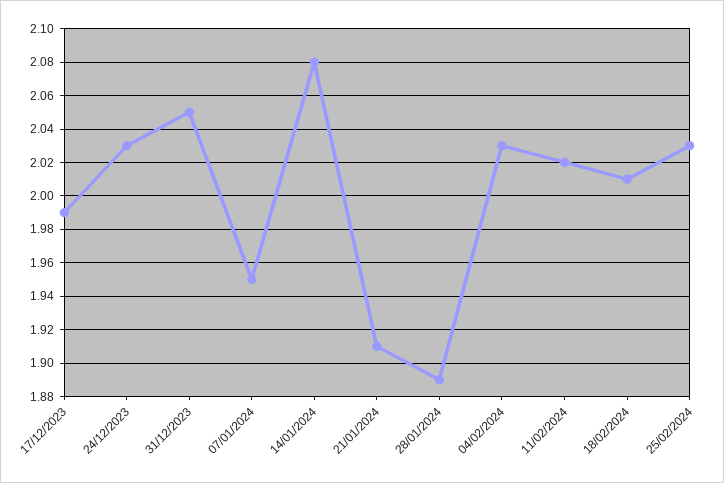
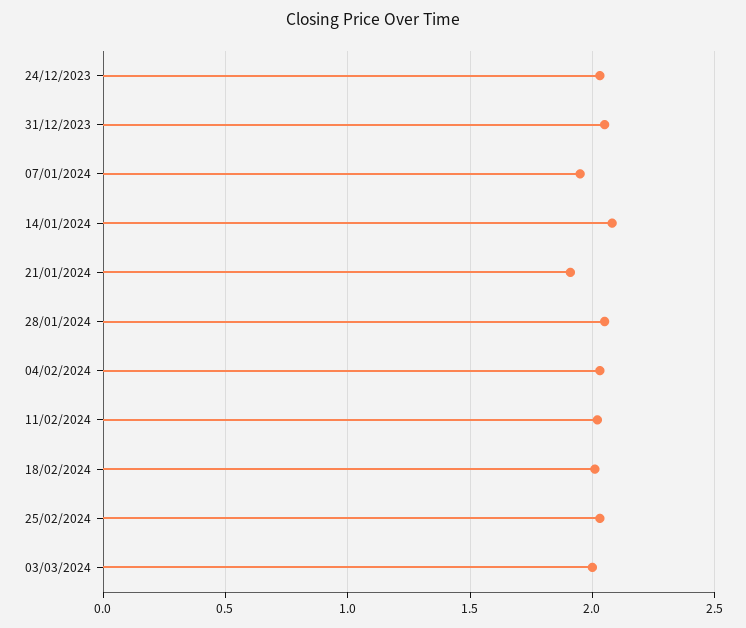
17/12/2023: 1.99 -> none
28/01/2024: 1.89 -> 2.05
03/03/2024: none -> 2

